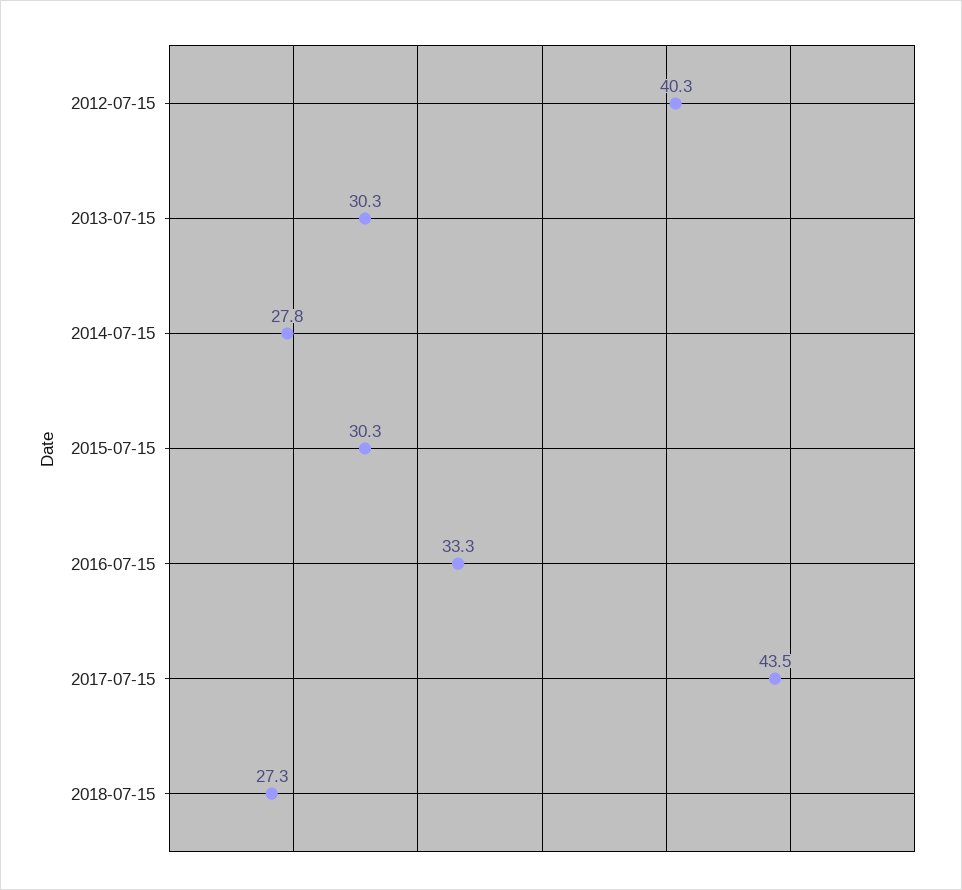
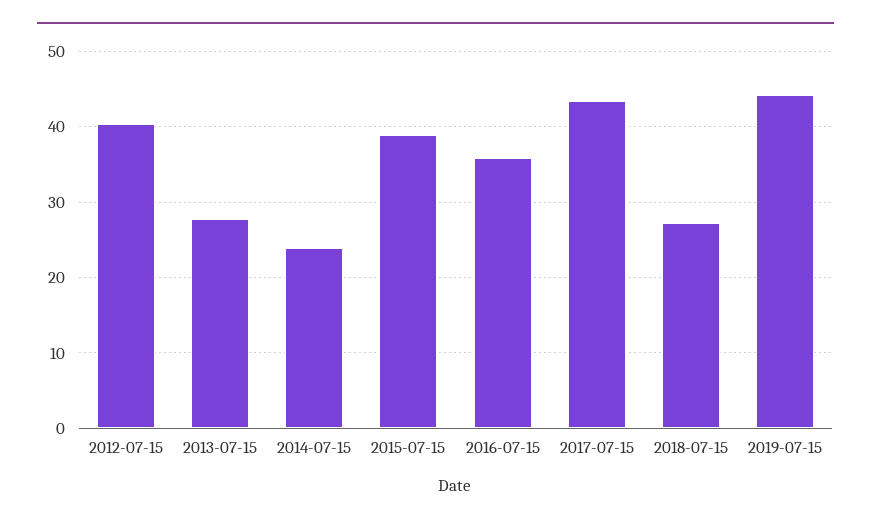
2013-07-15: 30.3 -> 28
2014-07-15: 27.8 -> 24
2015-07-15: 30.3 -> 39
2016-07-15: 33.3 -> 36
2019-07-15: none -> 44

